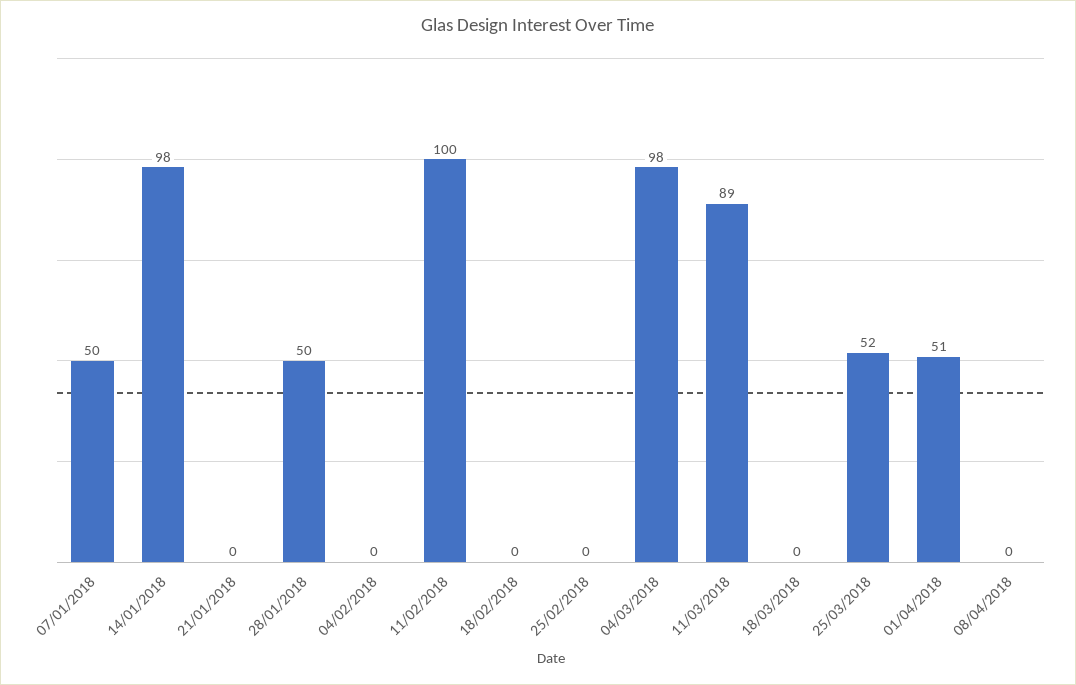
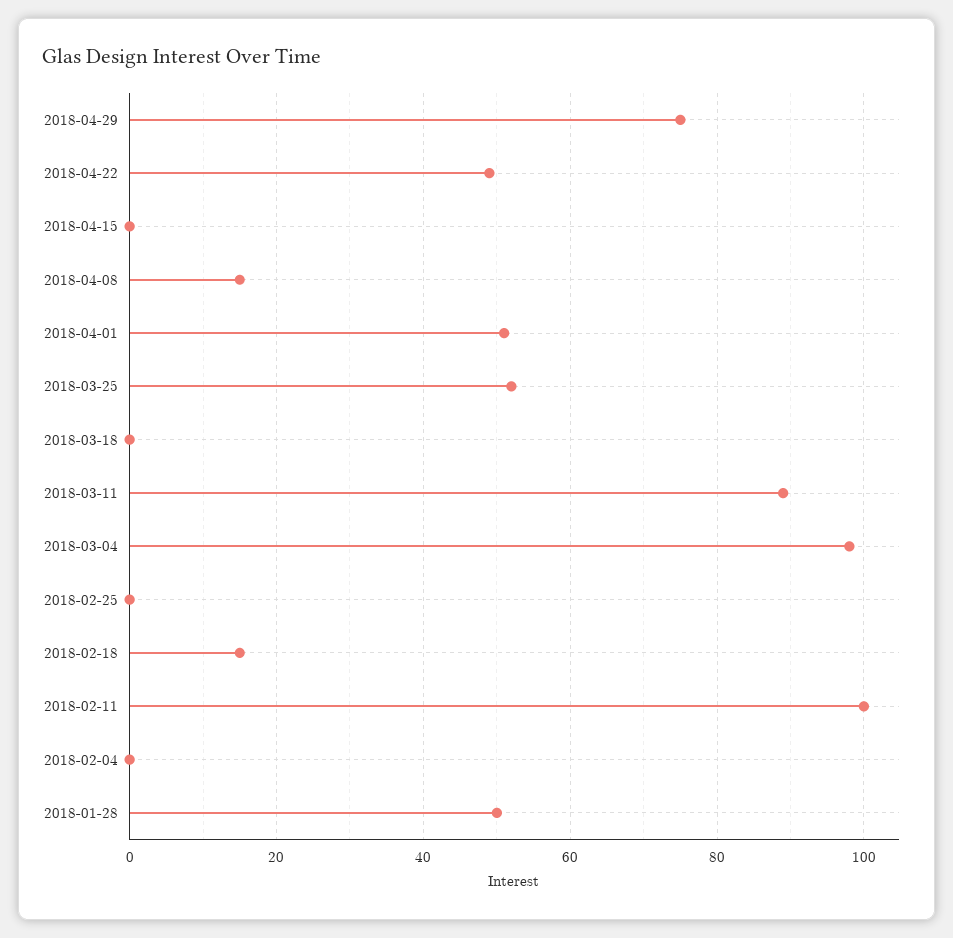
07/01/2018: 50 -> none
14/01/2018: 98 -> none
21/01/2018: 0 -> none
18/02/2018: 0 -> 15
08/04/2018: 0 -> 15
2018-04-29: none -> 75
2018-04-22: none -> 50
2018-04-15: none -> 0

